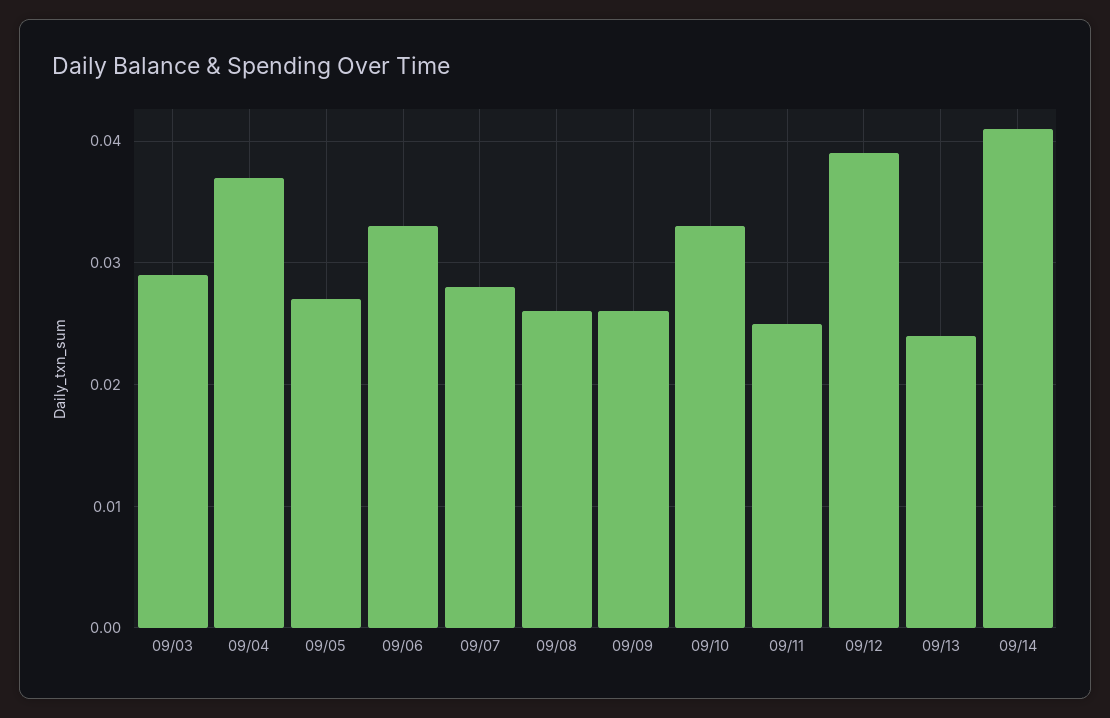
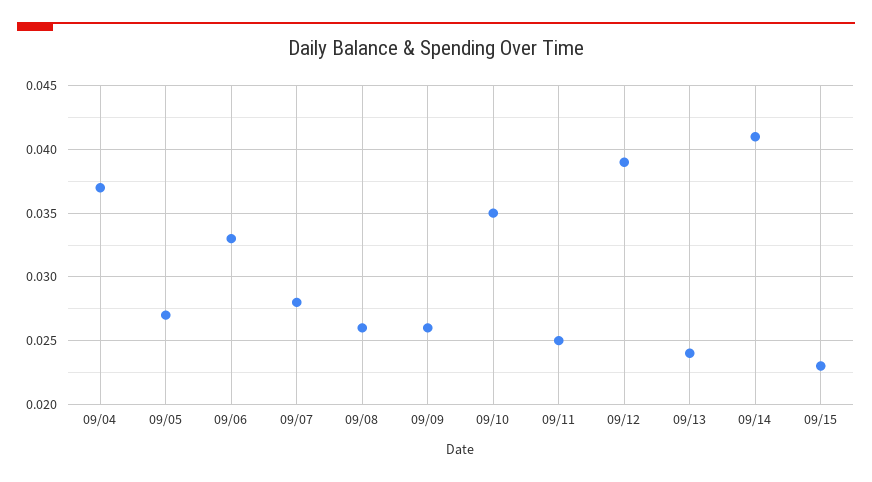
09/03: 0.029 -> none
09/10: 0.033 -> 0.035
09/15: none -> 0.023

